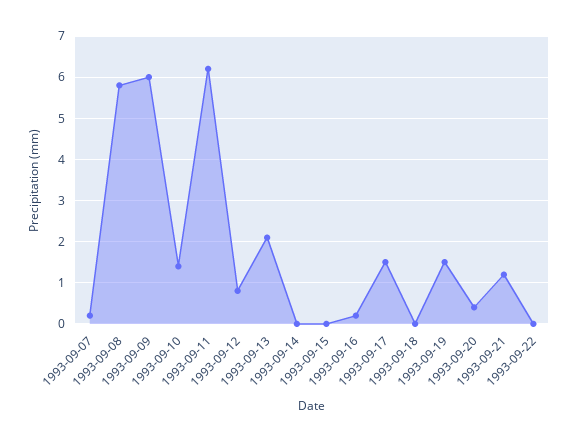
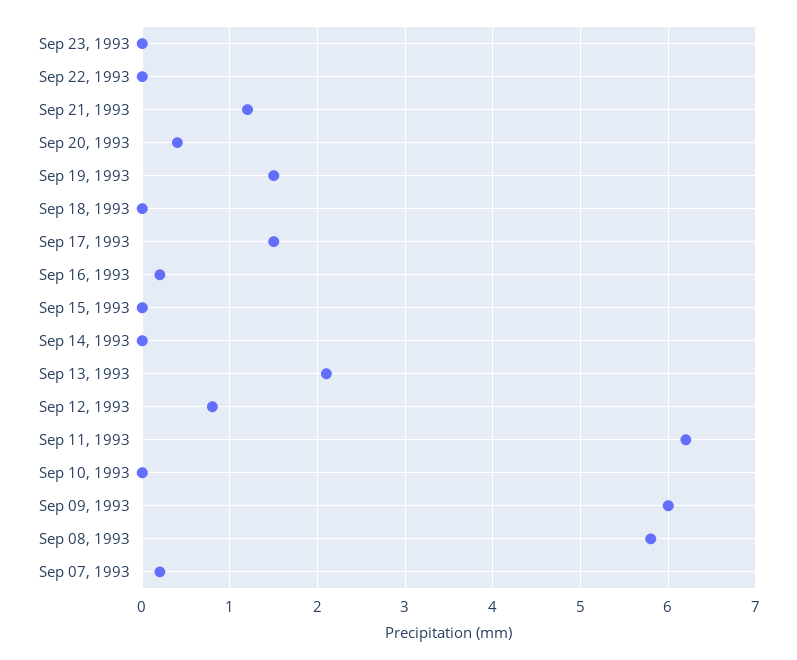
1993-09-10: 1.5 -> 0
Sep 23, 1993: none -> 0

